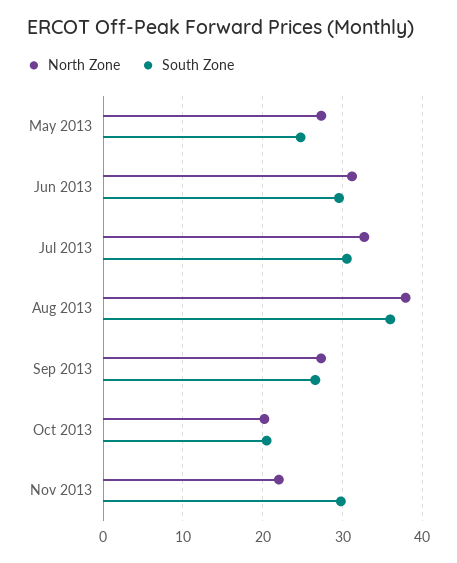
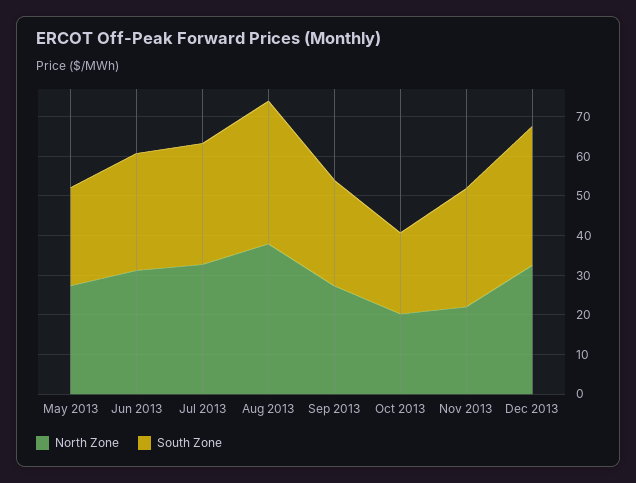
North Zone, Dec 2013: none -> 32.5
South Zone, Dec 2013: none -> 35

